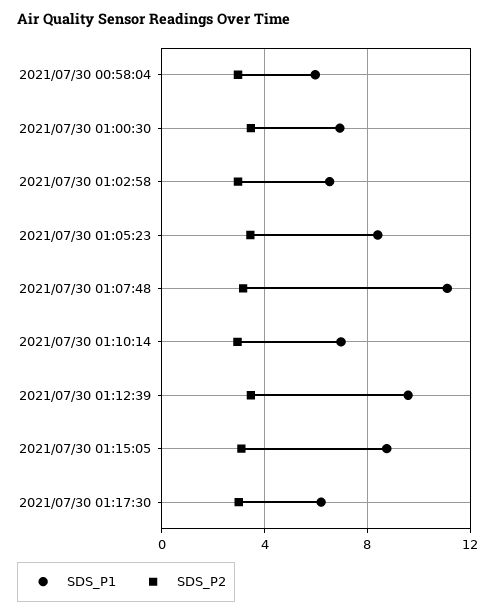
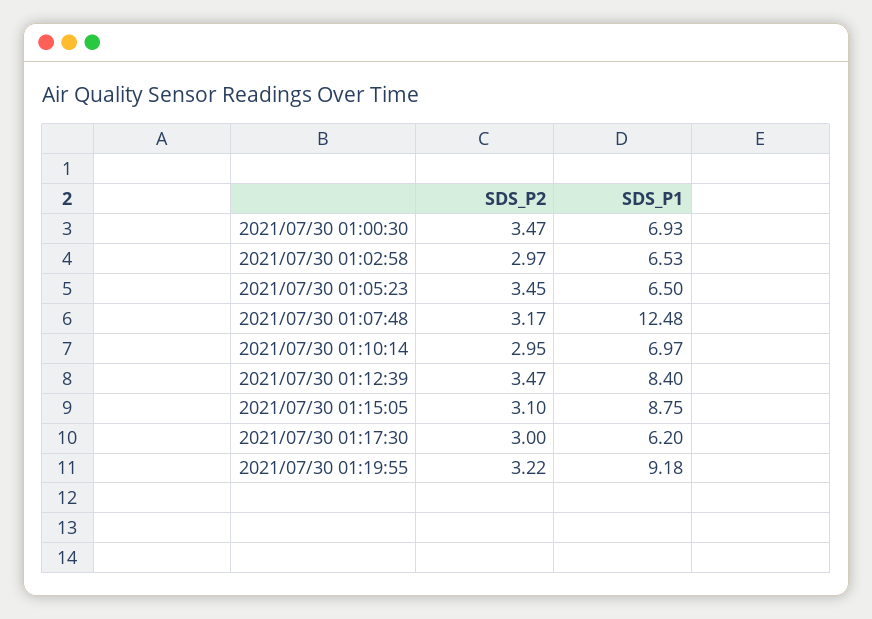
SDS_P1, 2021/07/30 00:58:04: 6 -> none
SDS_P2, 2021/07/30 00:58:04: 3 -> none
SDS_P1, 2021/07/30 01:05:23: 8.5 -> 6.5
SDS_P1, 2021/07/30 01:07:48: 11 -> 12.48
SDS_P1, 2021/07/30 01:12:39: 9.5 -> 8.4
SDS_P2, 2021/07/30 01:19:55: none -> 3.22
SDS_P1, 2021/07/30 01:19:55: none -> 9.18

